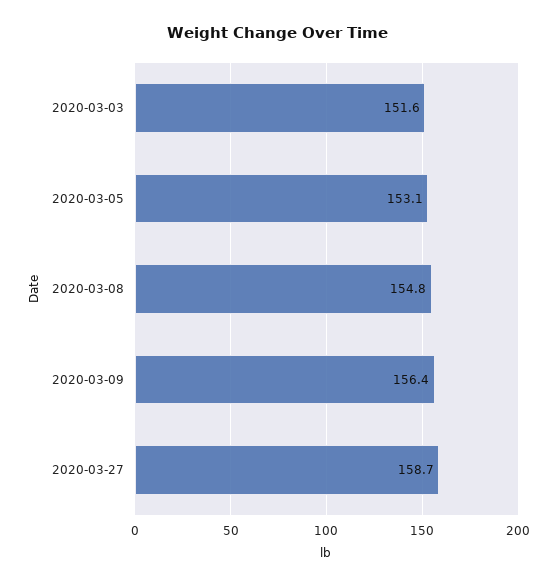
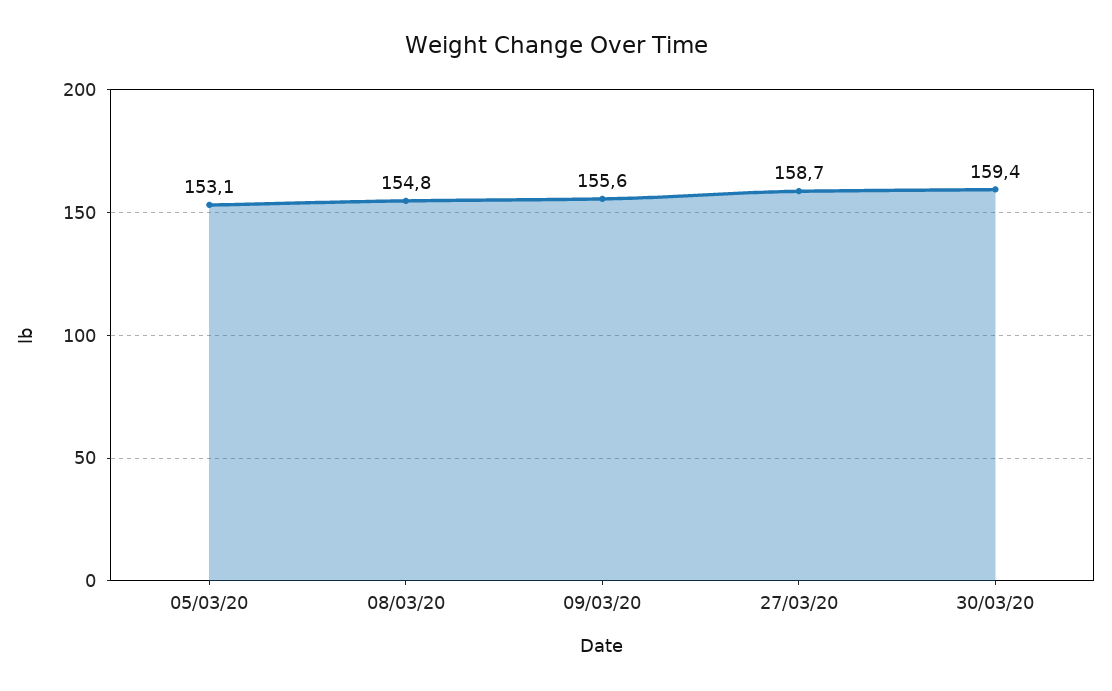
2020-03-03: 151.6 -> none
2020-03-09: 156.4 -> 155.6
30/03/20: none -> 159.4

